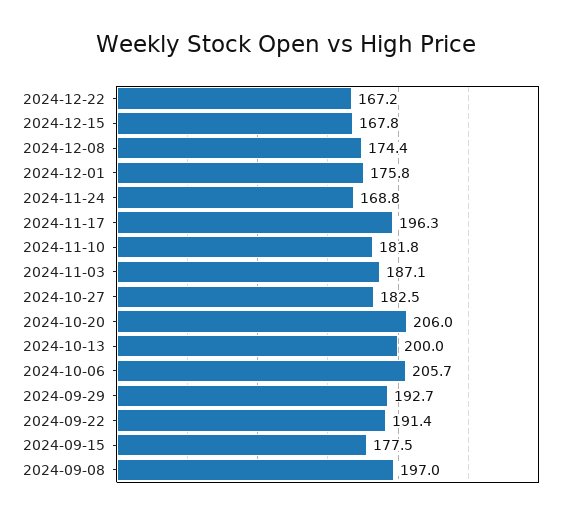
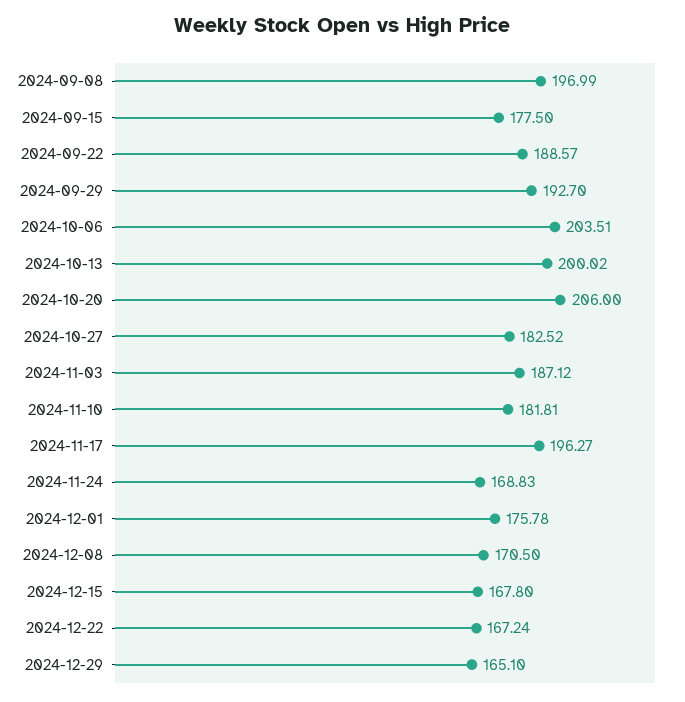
2024-12-08: 174.4 -> 170.5
2024-10-06: 205.7 -> 203.51
2024-09-22: 191.4 -> 188.57
2024-12-29: none -> 165.1

